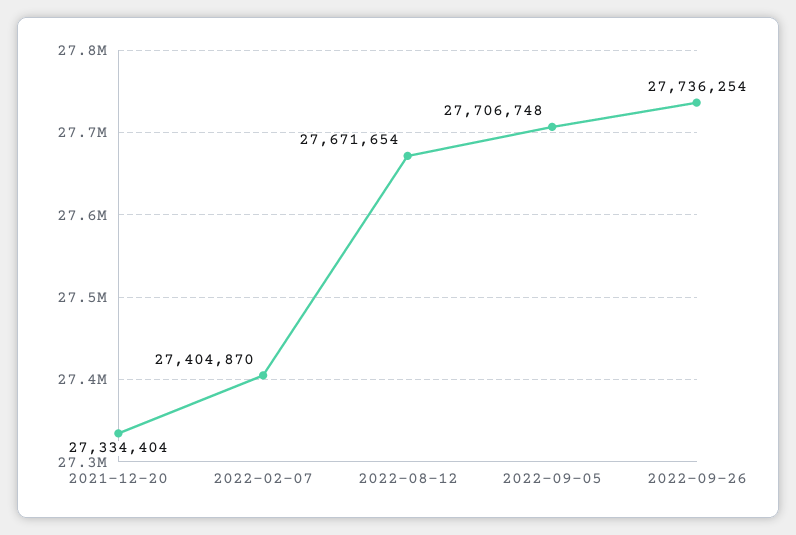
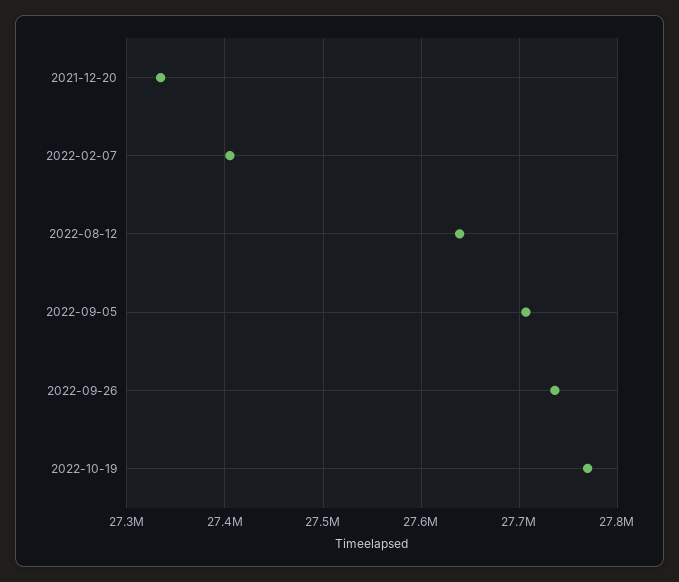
2022-08-12: 27671654 -> 27640000
2022-10-19: none -> 27770000

